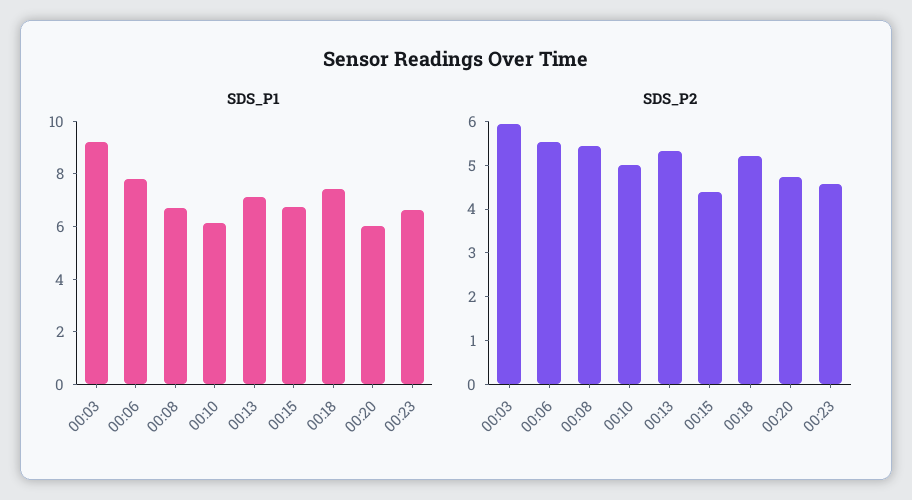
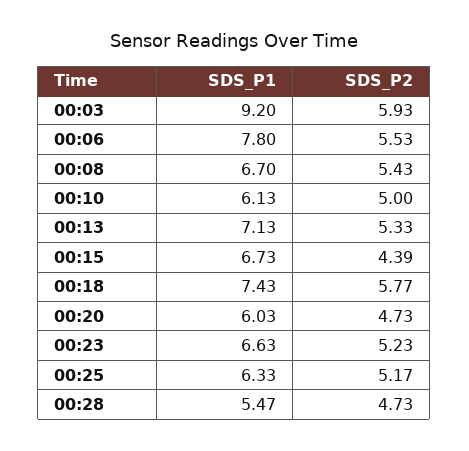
SDS_P2, 00:18: 5.2 -> 5.77
SDS_P2, 00:23: 4.6 -> 5.23
SDS_P1, 00:25: none -> 6.33
SDS_P2, 00:25: none -> 5.17
SDS_P1, 00:28: none -> 5.47
SDS_P2, 00:28: none -> 4.73

